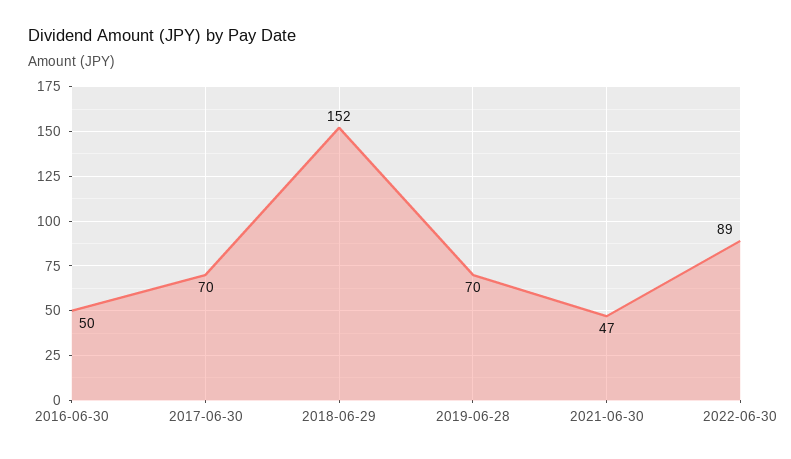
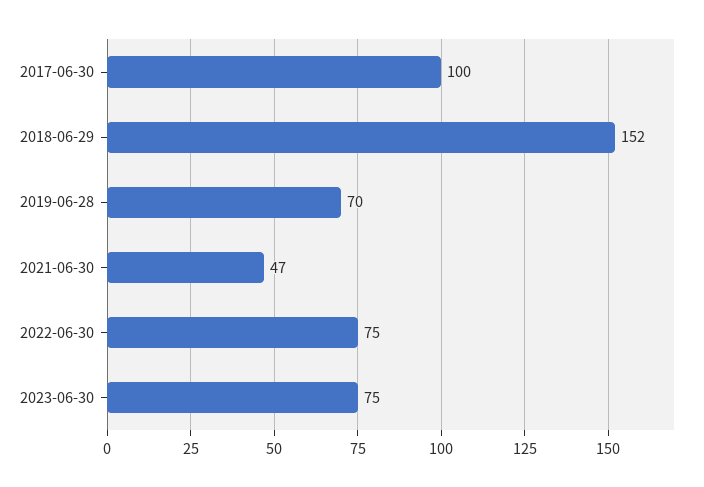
2016-06-30: 50 -> none
2017-06-30: 70 -> 100
2022-06-30: 89 -> 75
2023-06-30: none -> 75

